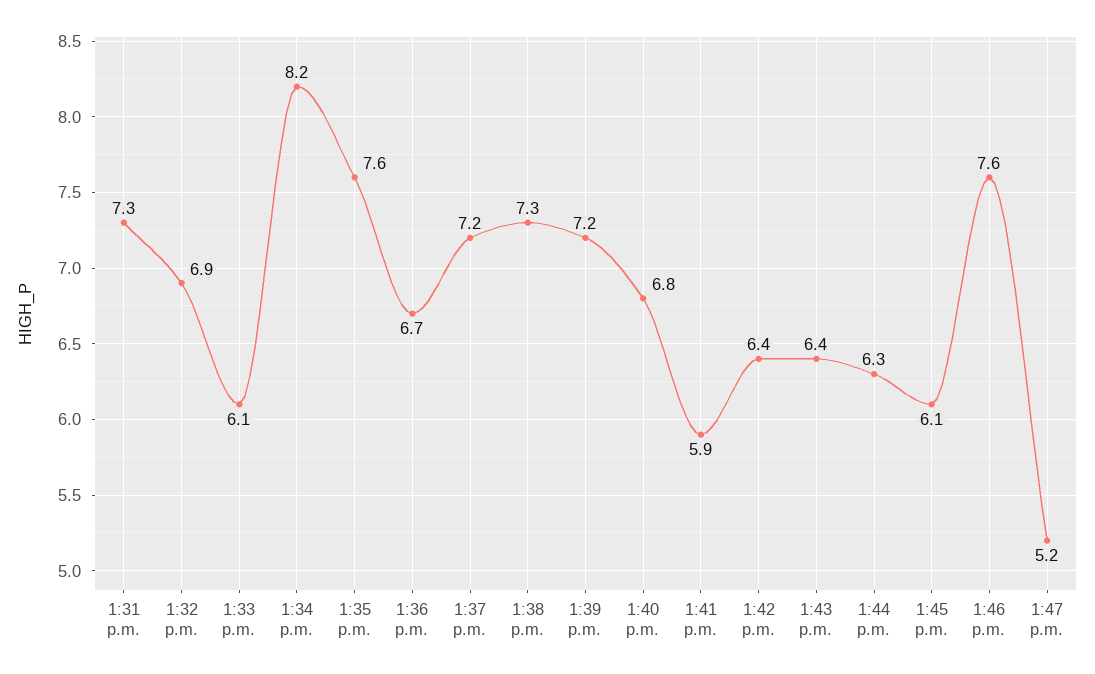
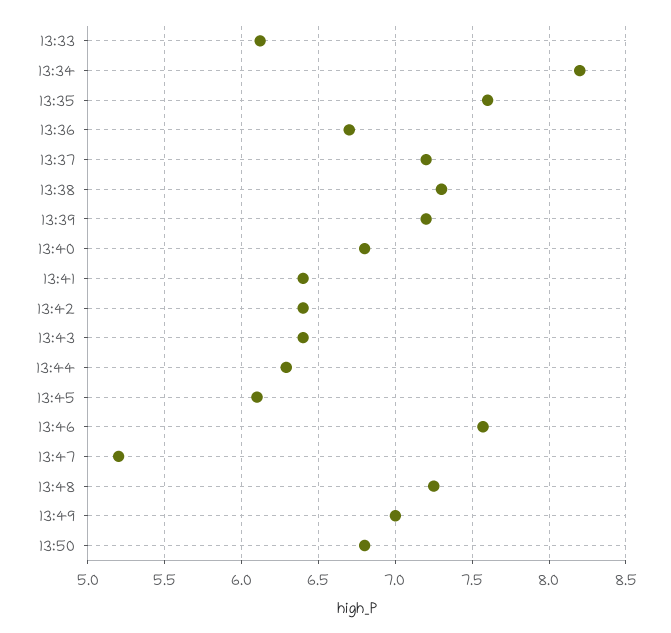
1:31 p.m.: 7.3 -> none
1:32 p.m.: 6.9 -> none
1:41 p.m.: 5.9 -> 6.4
13:48: none -> 7.25
13:49: none -> 7
13:50: none -> 6.8

